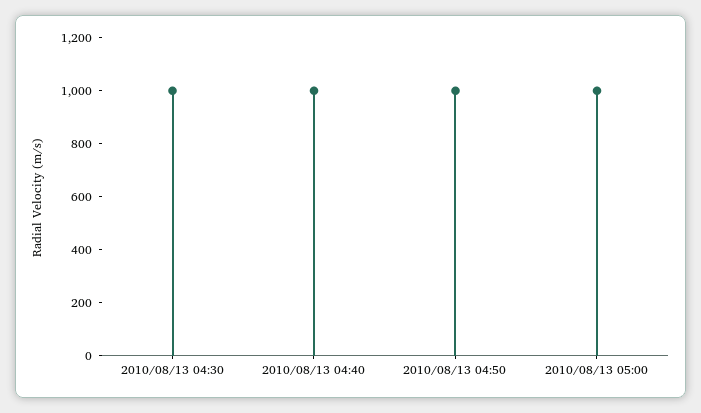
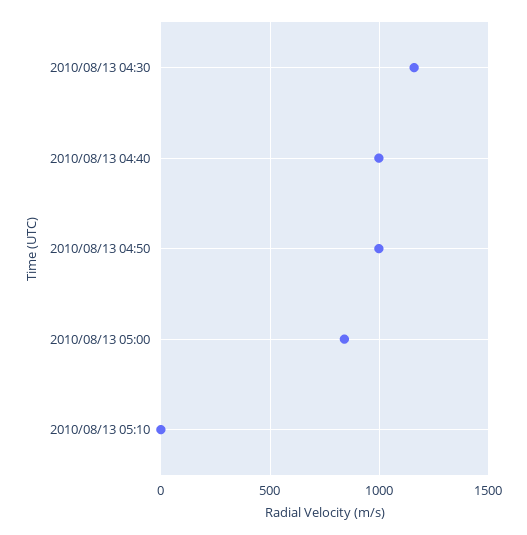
2010/08/13 04:30: 1000 -> 1150
2010/08/13 05:00: 1000 -> 850
2010/08/13 05:10: none -> 0

